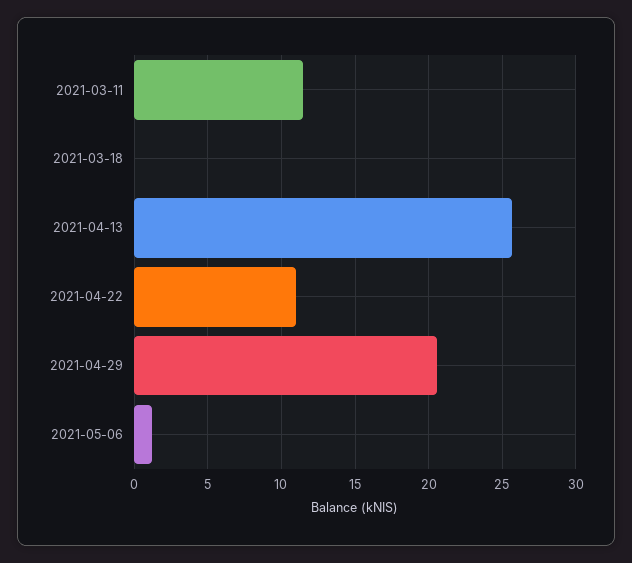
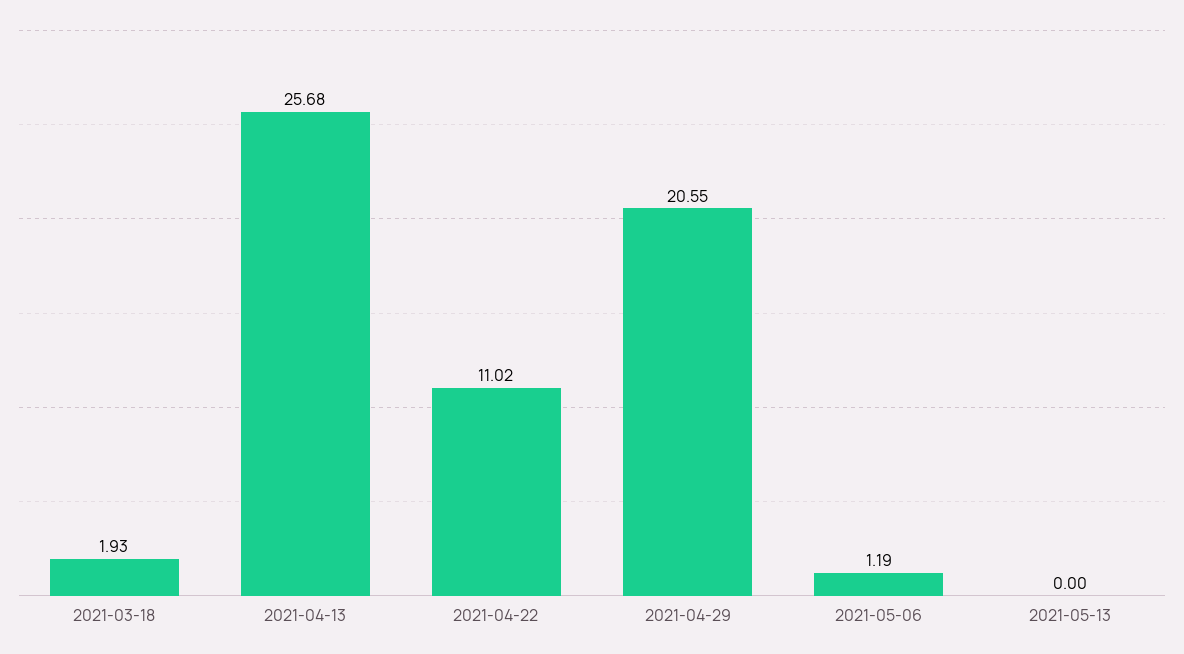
2021-03-11: 11.5 -> none
2021-03-18: 0 -> 1.93
2021-05-13: none -> 0

